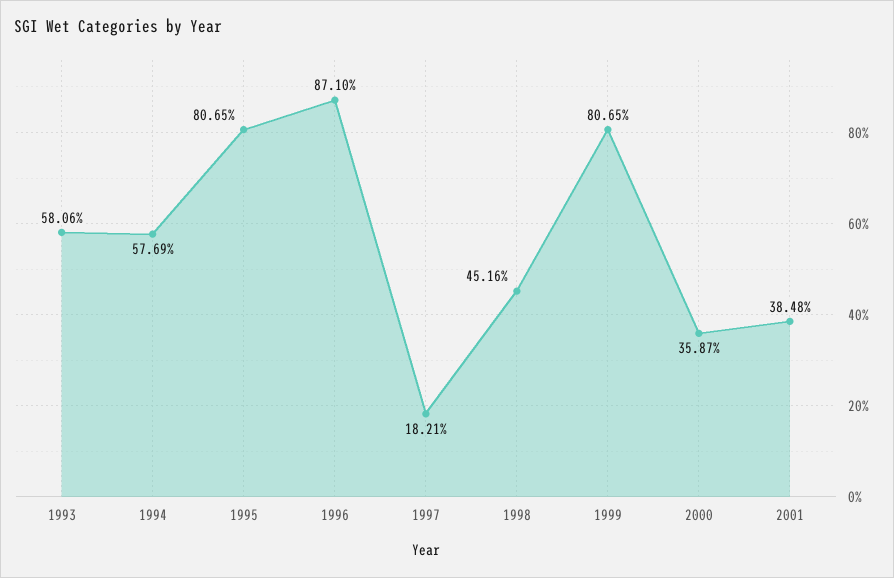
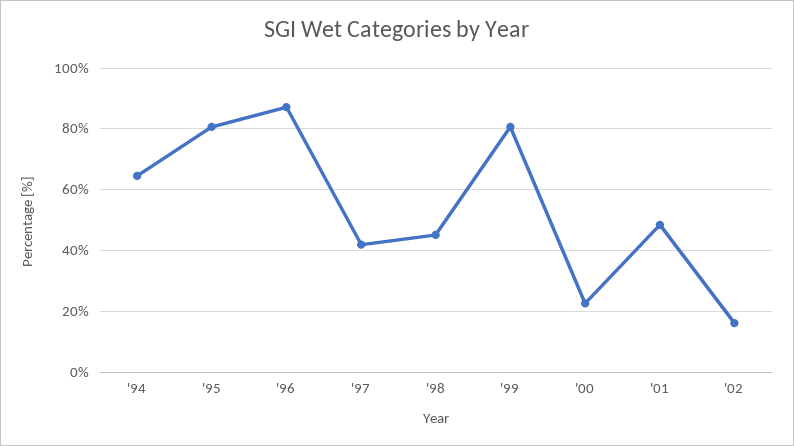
1993: 58.06 -> none
1994: 57.69 -> 64
1997: 18.21 -> 42
2000: 35.87 -> 22
2001: 38.48 -> 48
'02: none -> 16

